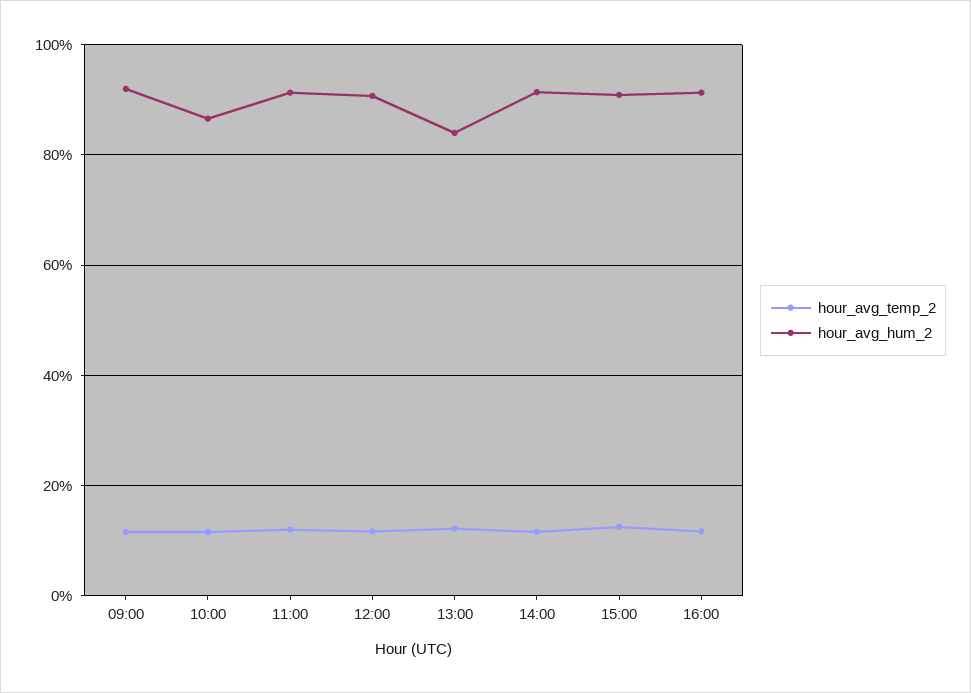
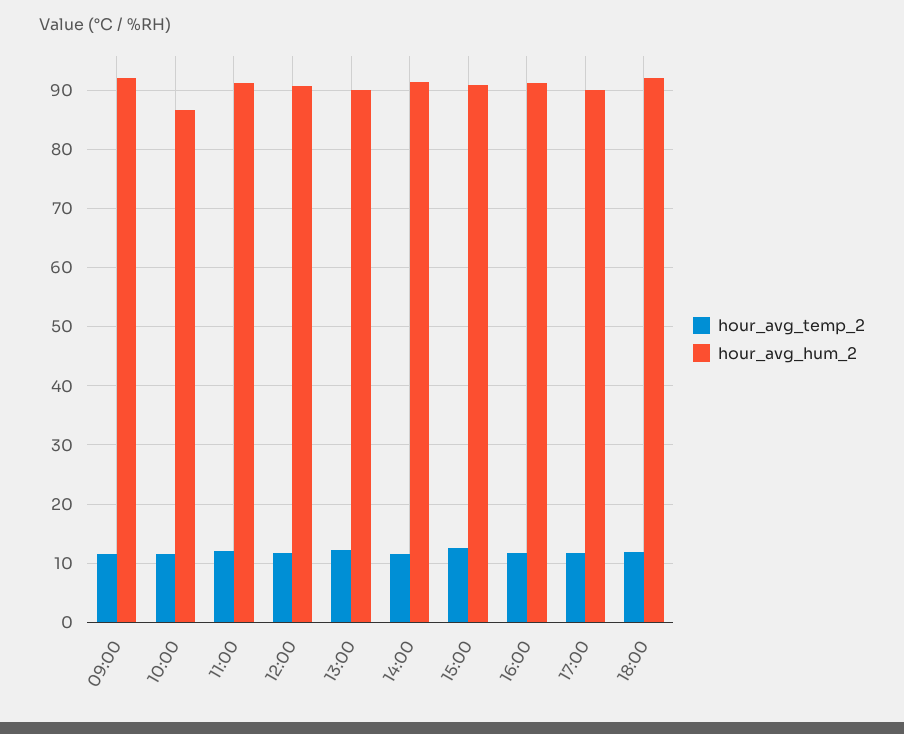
hour_avg_hum_2, 13:00: 84 -> 90
hour_avg_temp_2, 17:00: none -> 12
hour_avg_hum_2, 17:00: none -> 90
hour_avg_temp_2, 18:00: none -> 12
hour_avg_hum_2, 18:00: none -> 92

